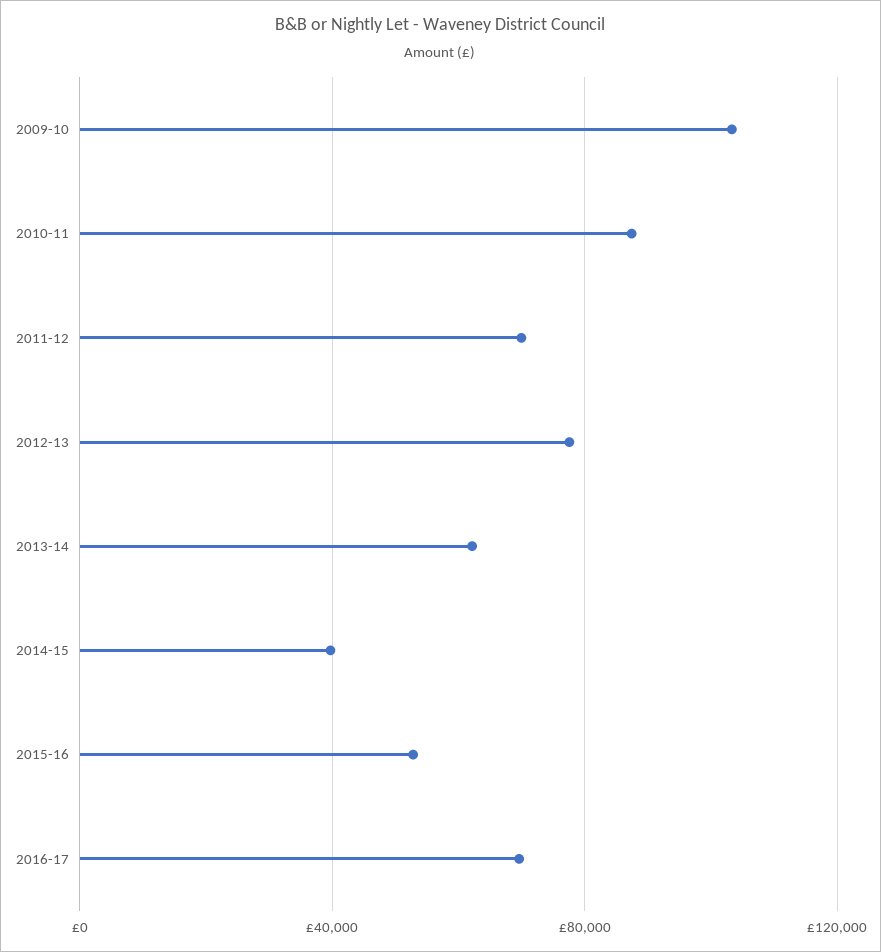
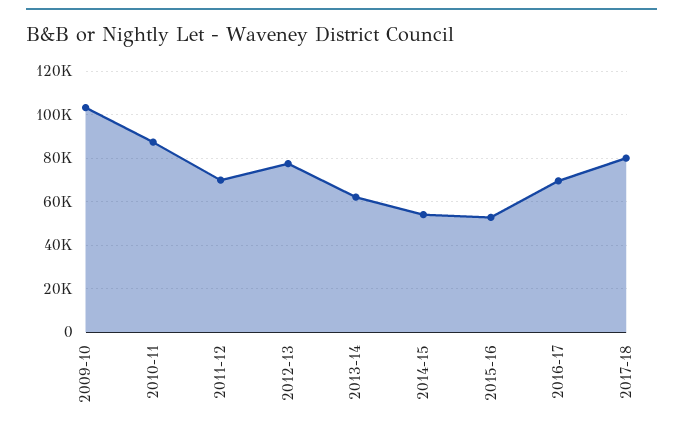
2014-15: 40000 -> 55000
2017-18: none -> 80000

